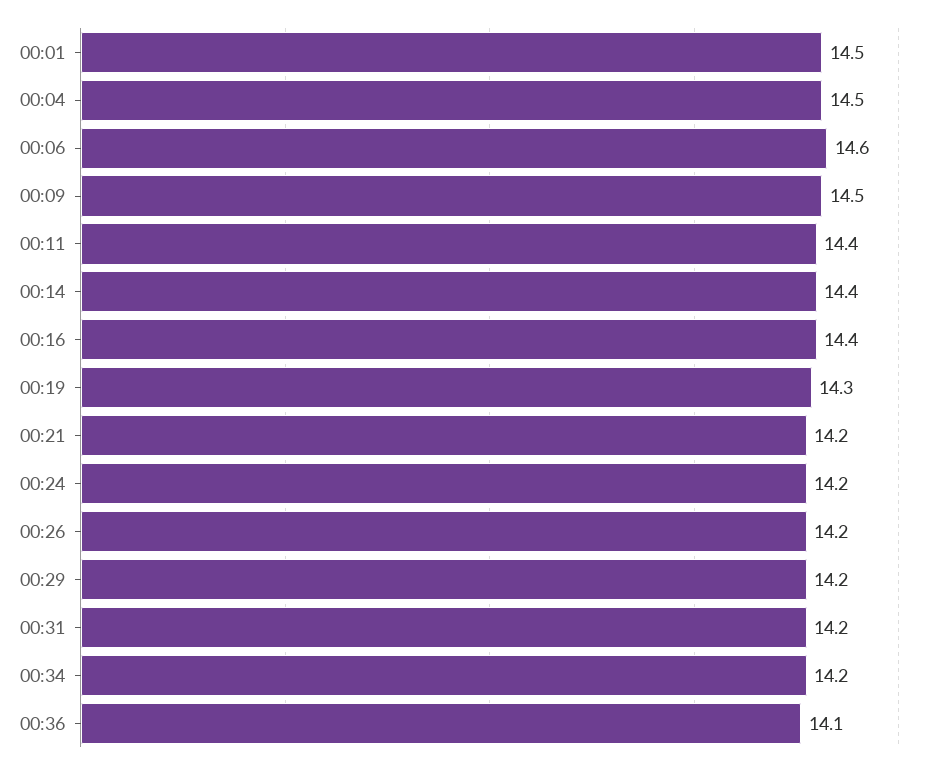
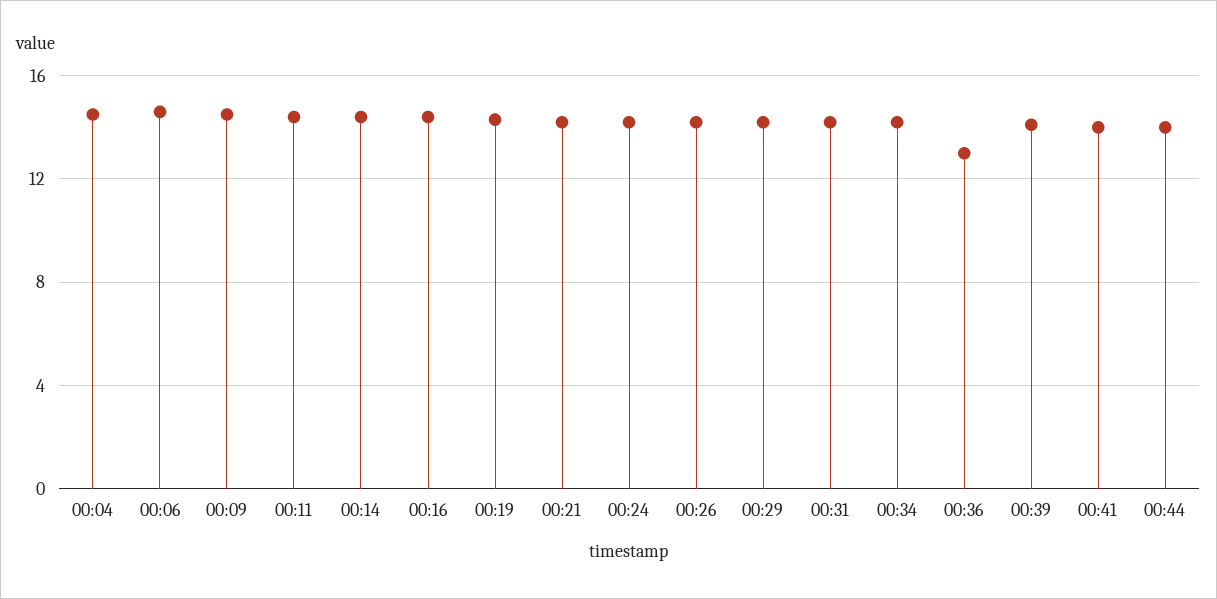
00:01: 14.5 -> none
00:36: 14.1 -> 13
00:39: none -> 14
00:41: none -> 14
00:44: none -> 14

